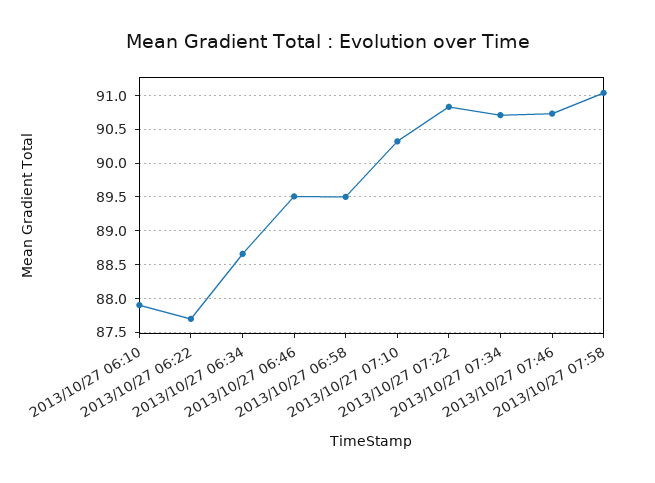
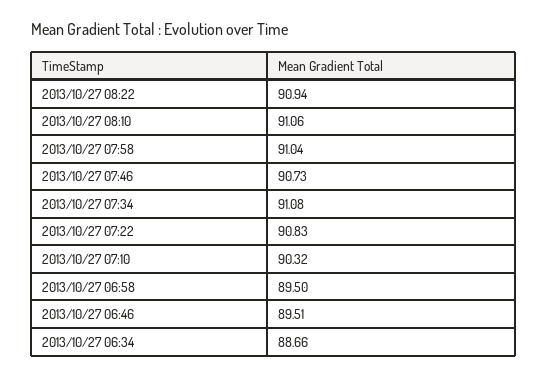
2013/10/27 06:10: 87.9 -> none
2013/10/27 06:22: 87.7 -> none
2013/10/27 07:34: 90.7 -> 91.08
2013/10/27 08:22: none -> 90.94
2013/10/27 08:10: none -> 91.06

